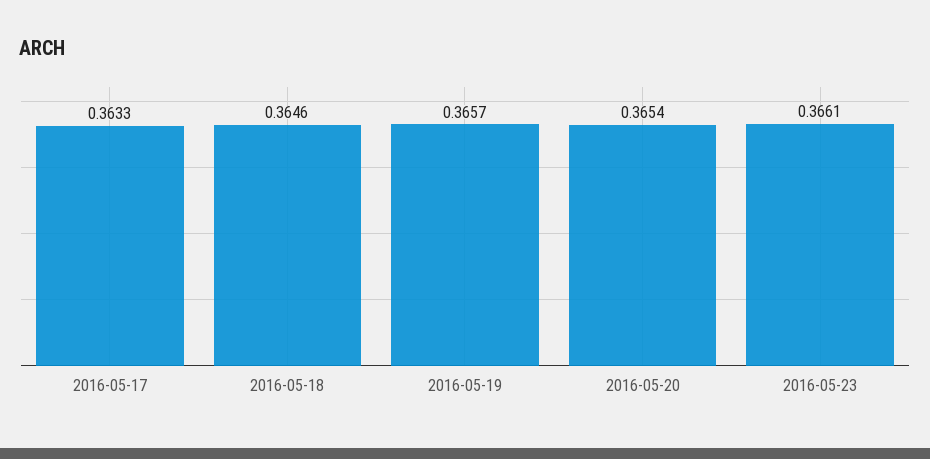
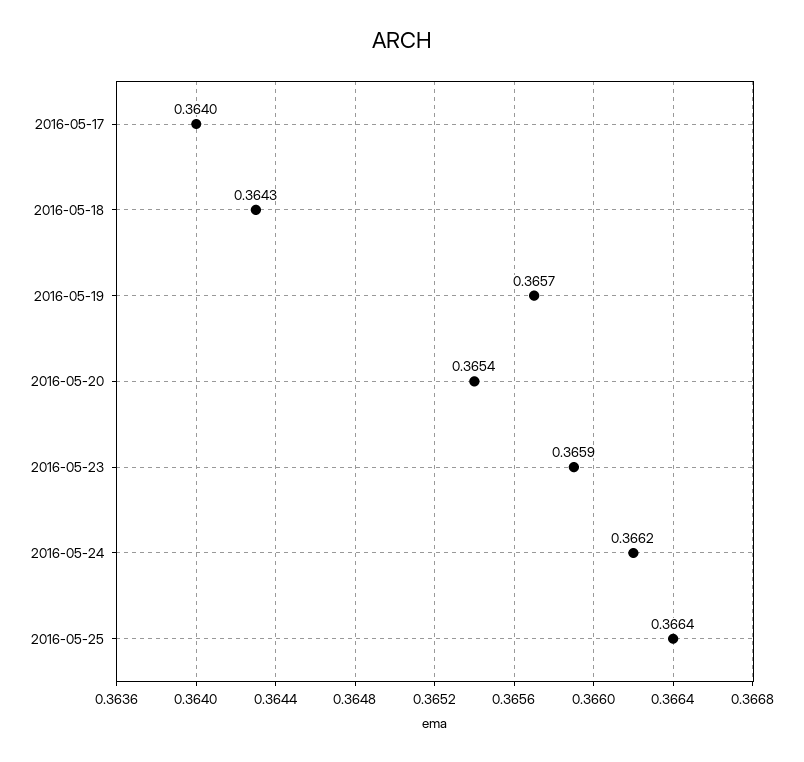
2016-05-17: 0.3633 -> 0.364
2016-05-18: 0.3646 -> 0.3643
2016-05-23: 0.3661 -> 0.3659
2016-05-24: none -> 0.3662
2016-05-25: none -> 0.3664

